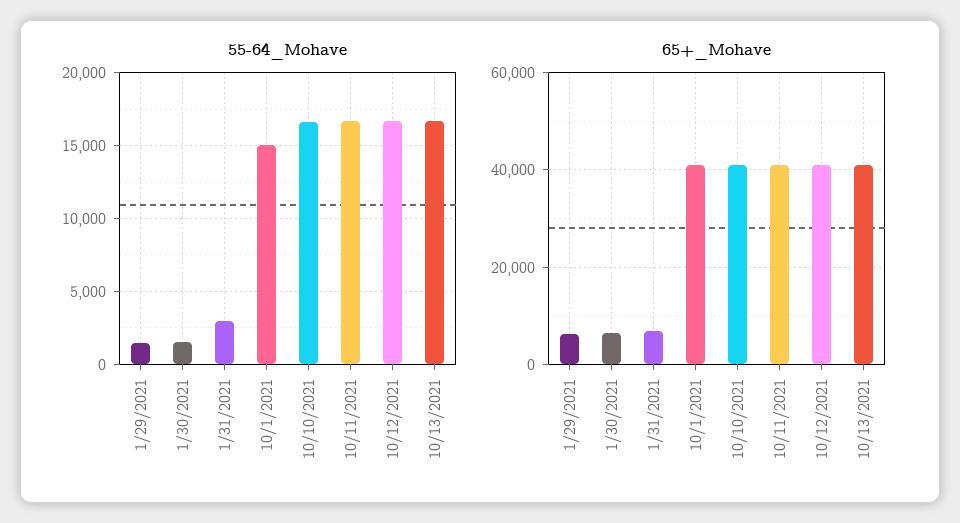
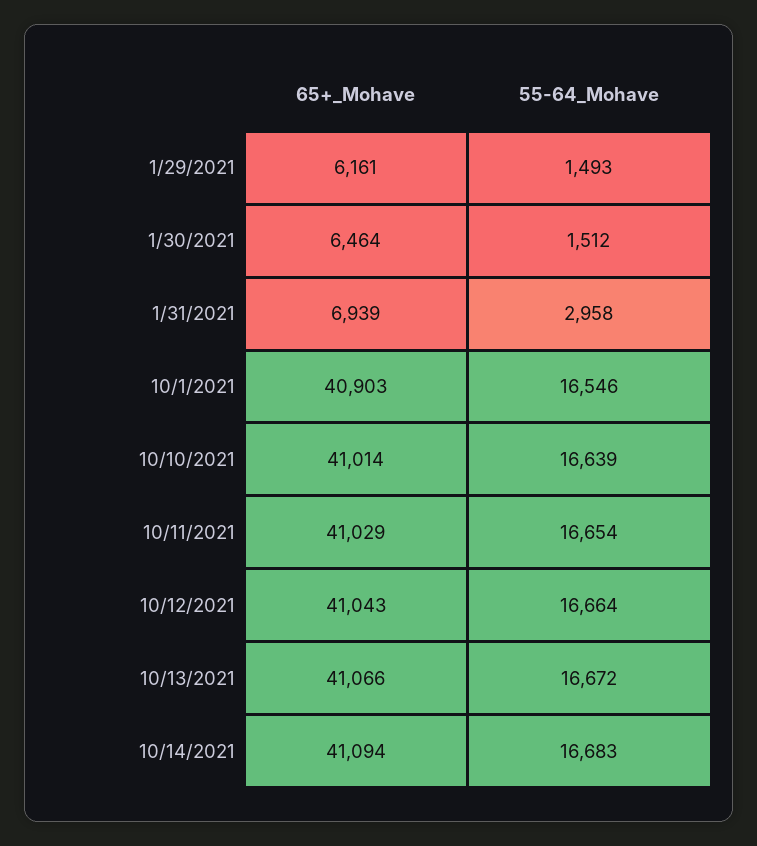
55-64_Mohave, 10/1/2021: 15000 -> 16546
65+_Mohave, 10/14/2021: none -> 41094
55-64_Mohave, 10/14/2021: none -> 16683

